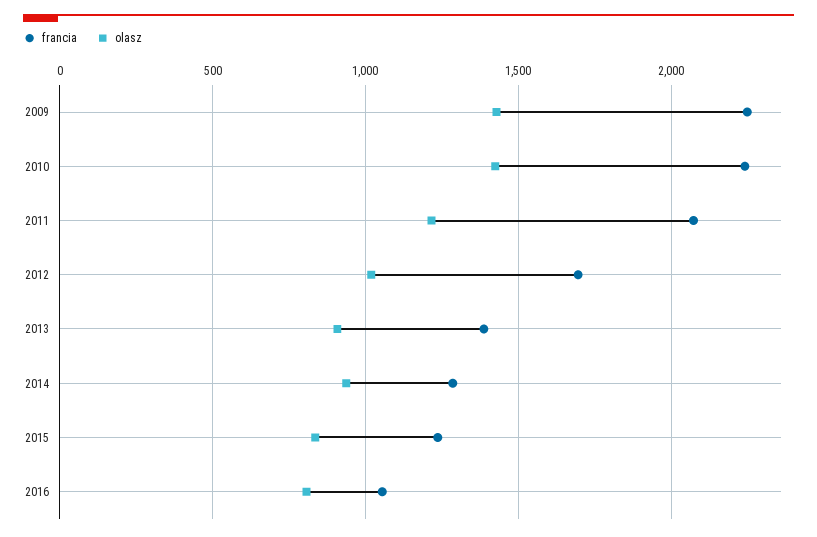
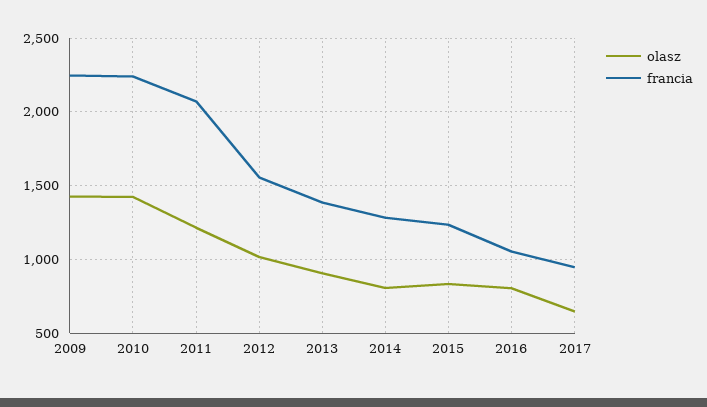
francia, 2012: 1700 -> 1550
olasz, 2014: 950 -> 800
olasz, 2017: none -> 650
francia, 2017: none -> 950

